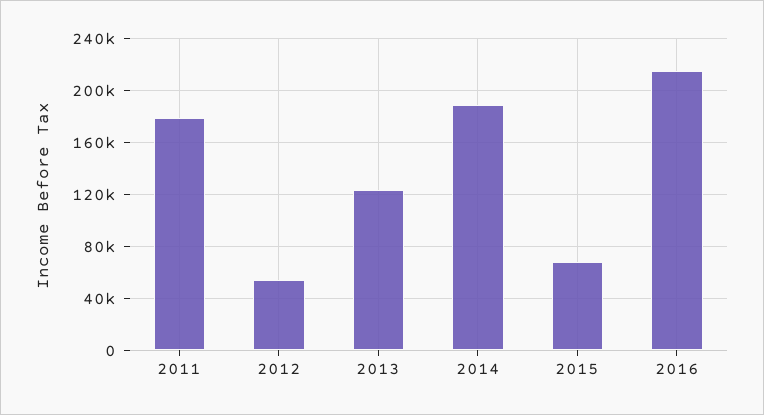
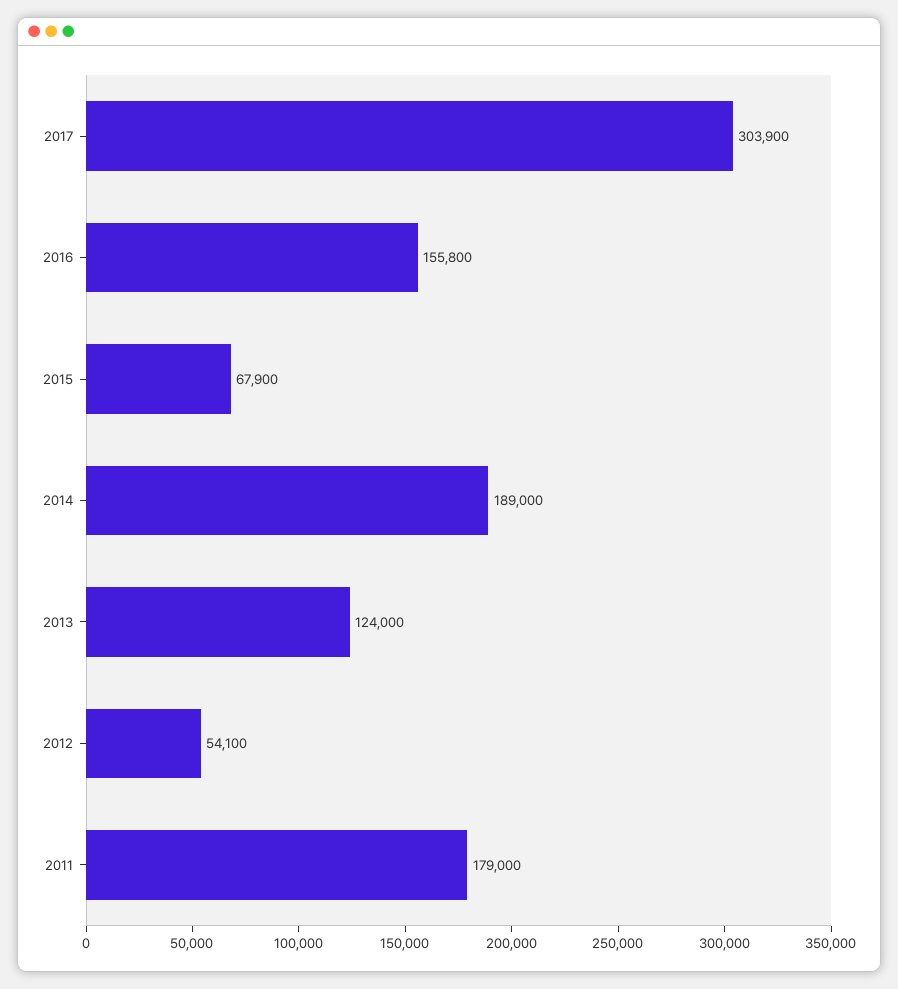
2016: 215000 -> 155800
2017: none -> 303900

